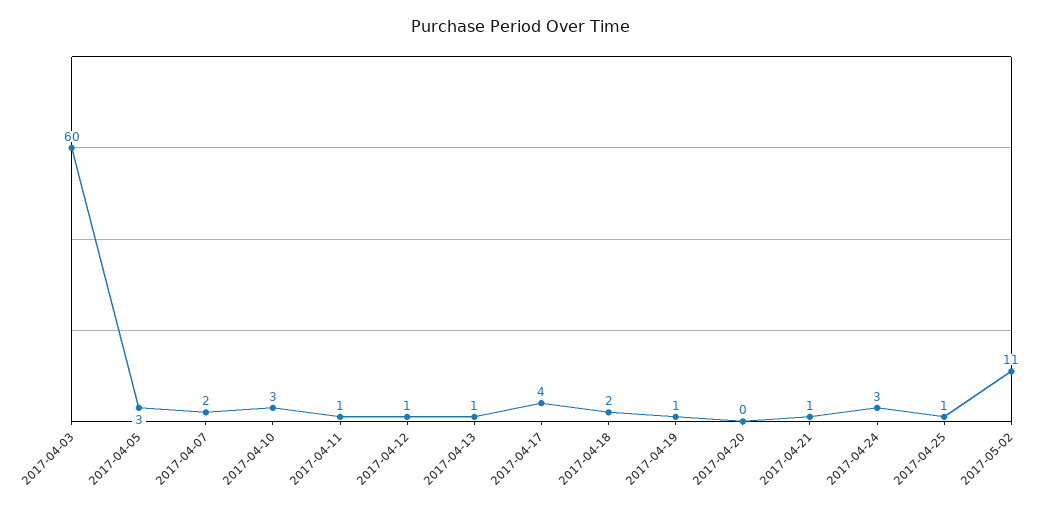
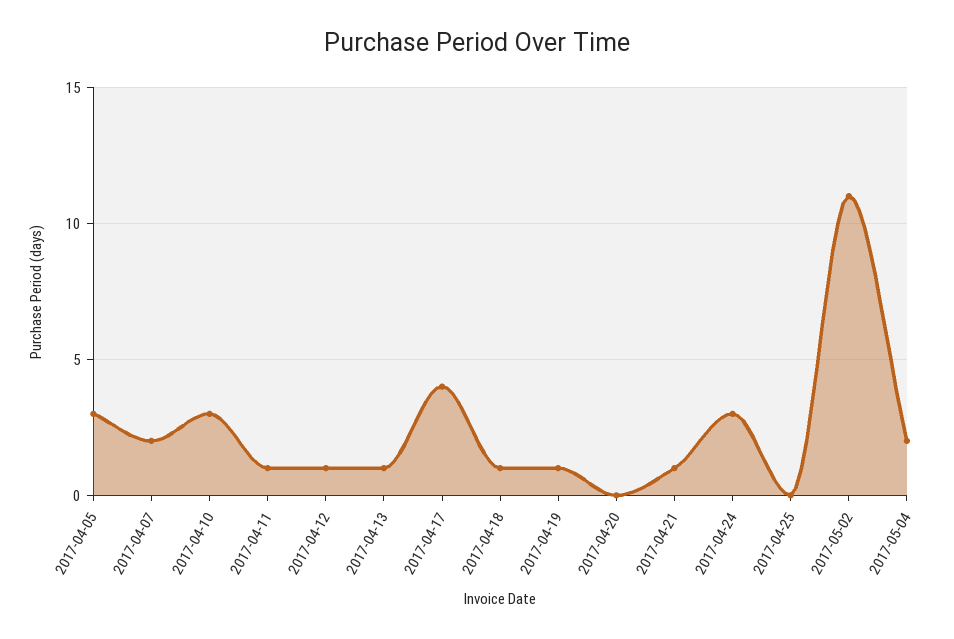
2017-04-03: 60 -> none
2017-04-18: 2 -> 1
2017-04-25: 1 -> 0
2017-05-04: none -> 2

